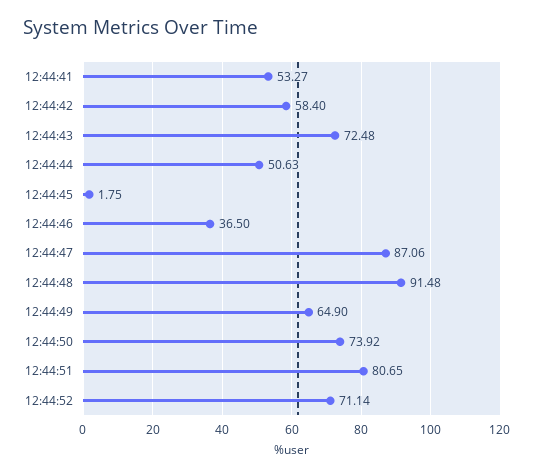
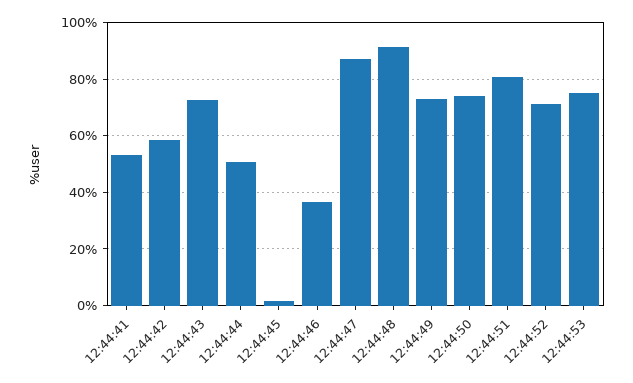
12:44:49: 64.9 -> 72.5
12:44:53: none -> 75

